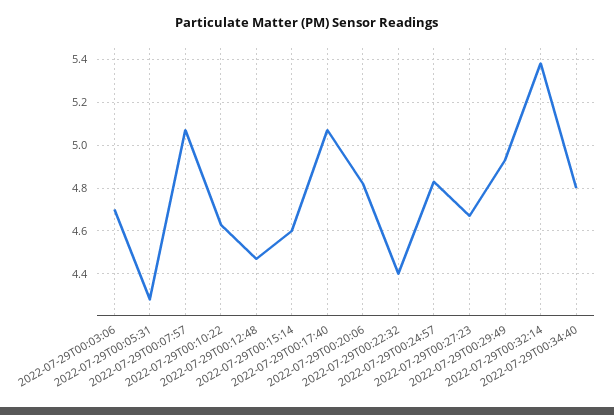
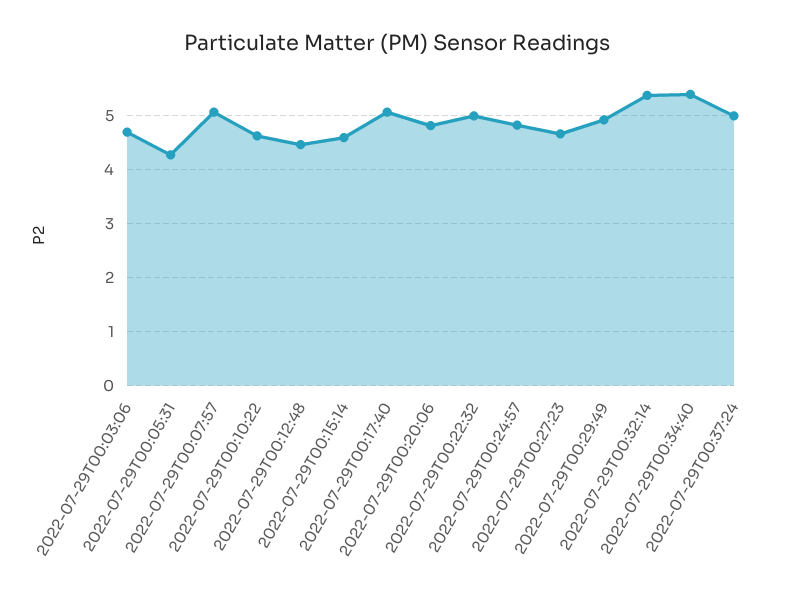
2022-07-29T00:22:32: 4.4 -> 5
2022-07-29T00:34:40: 4.8 -> 5.4
2022-07-29T00:37:24: none -> 5

